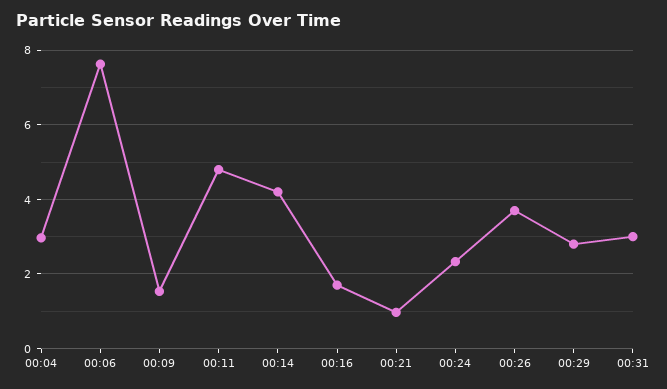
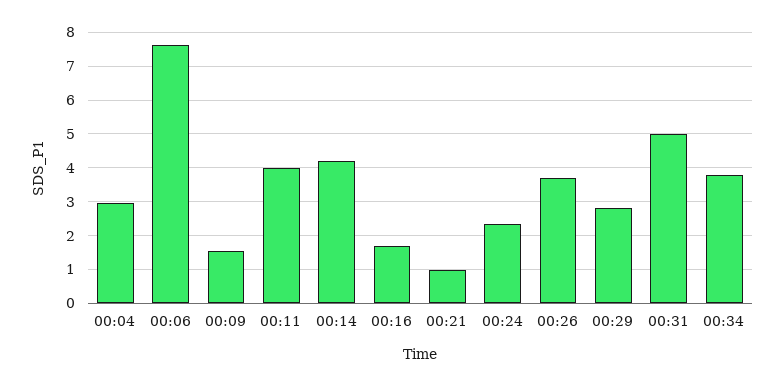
00:11: 4.8 -> 4
00:31: 3 -> 5
00:34: none -> 3.8

